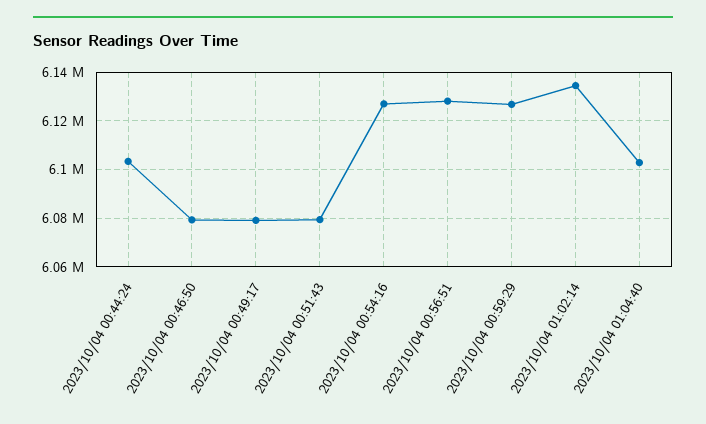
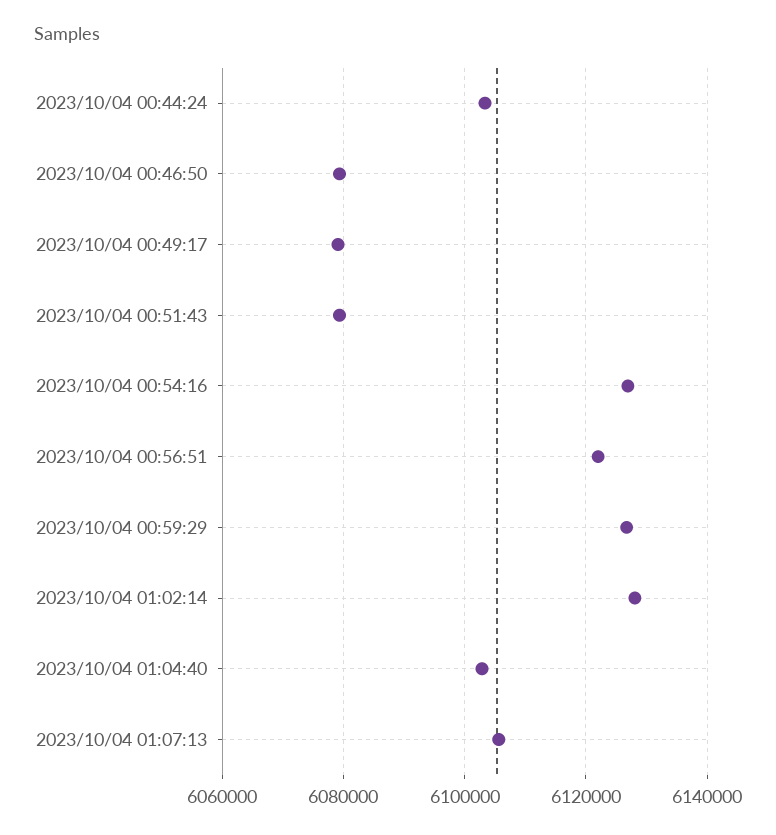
2023/10/04 00:56:51: 6127500 -> 6122000
2023/10/04 01:02:14: 6135000 -> 6128000
2023/10/04 01:07:13: none -> 6106000

